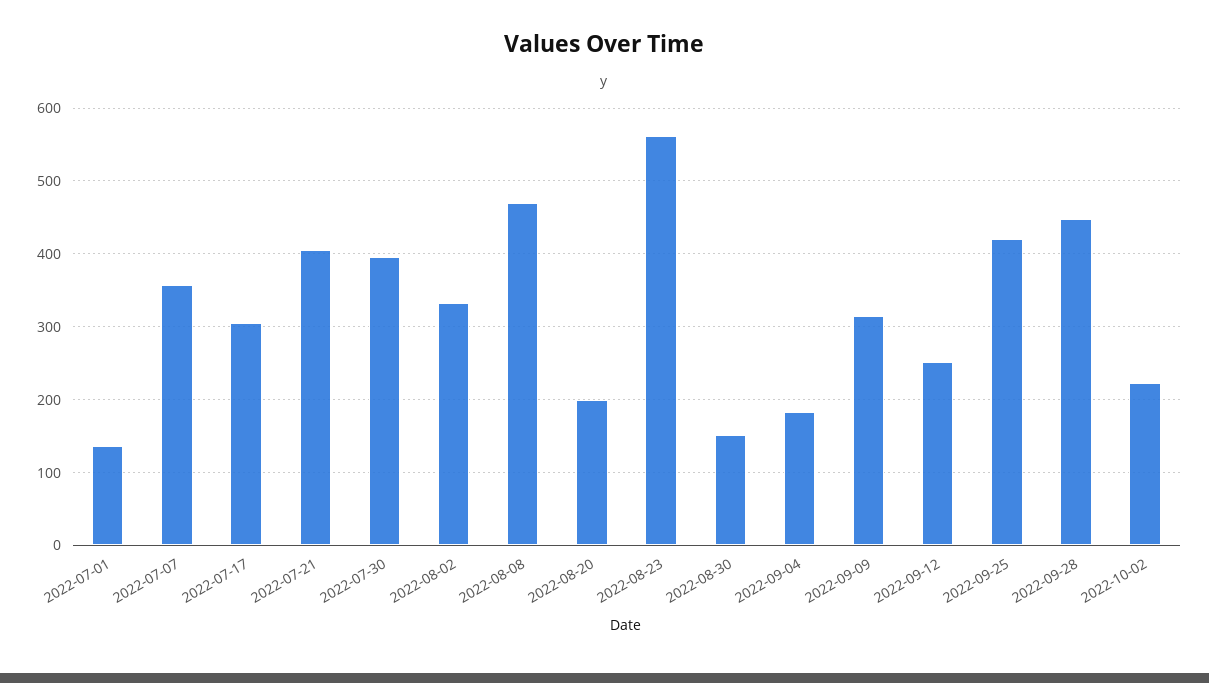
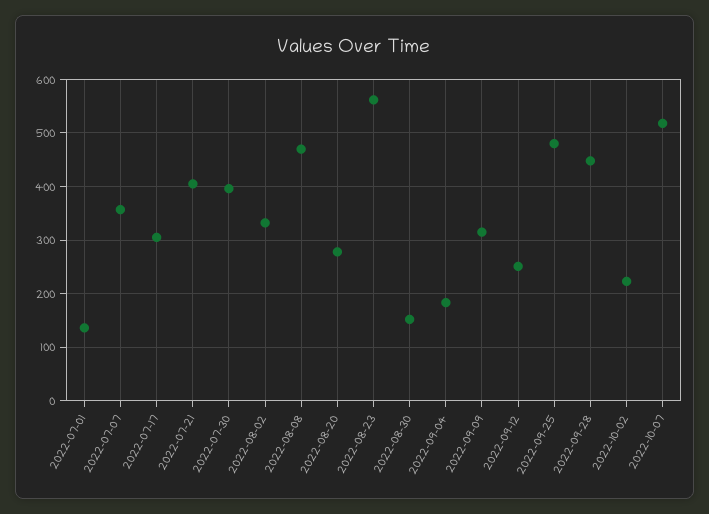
2022-08-20: 200 -> 280
2022-09-25: 420 -> 480
2022-10-07: none -> 520

